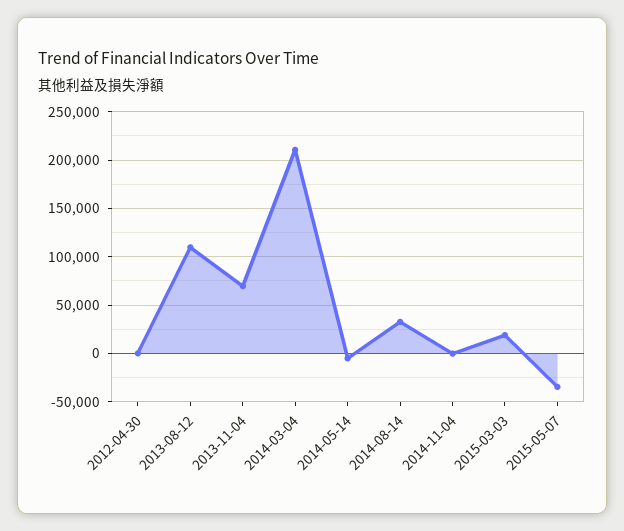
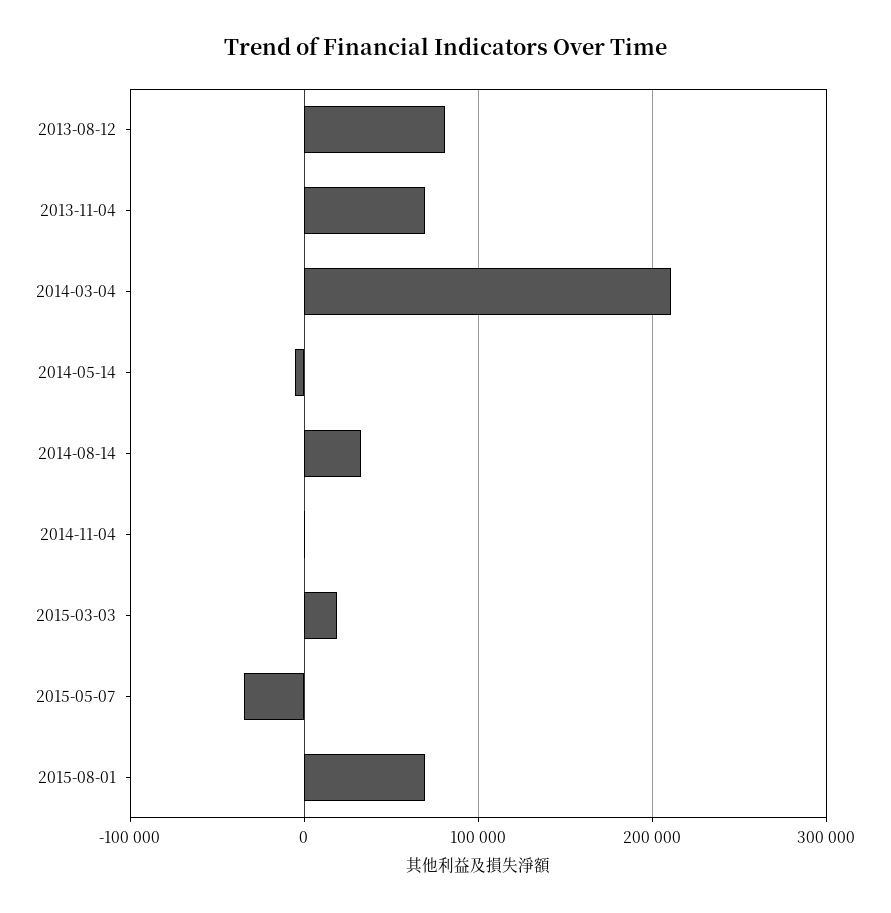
2012-04-30: 0 -> none
2013-08-12: 110000 -> 80000
2015-08-01: none -> 70000

